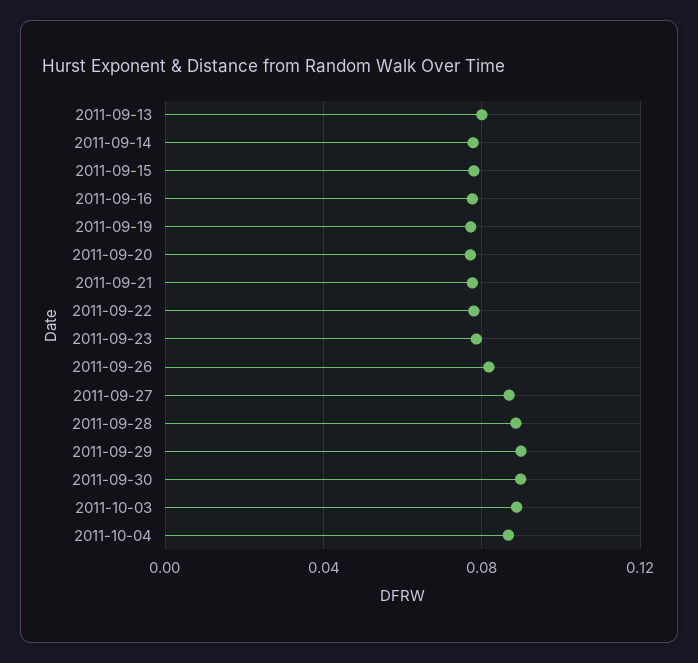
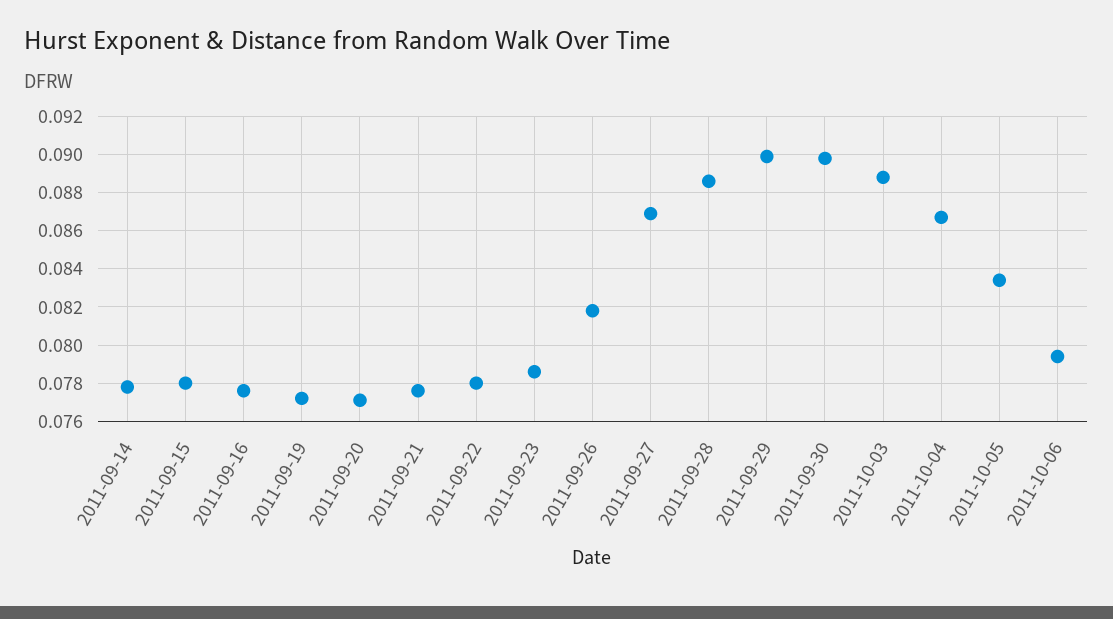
2011-09-13: 0.08 -> none
2011-10-05: none -> 0.0835
2011-10-06: none -> 0.0795

